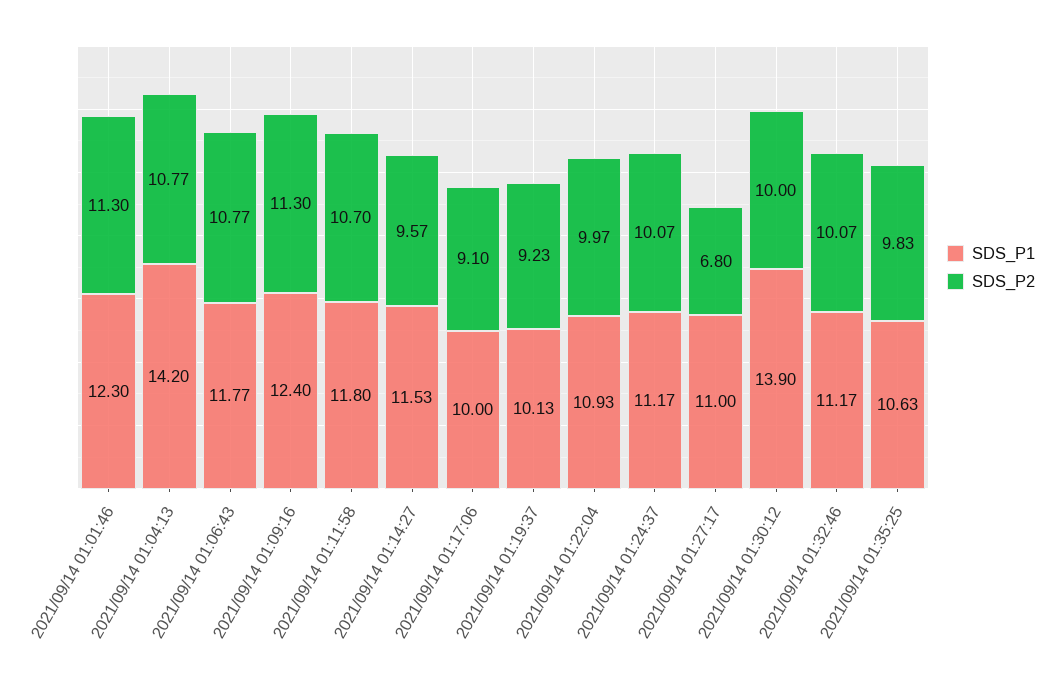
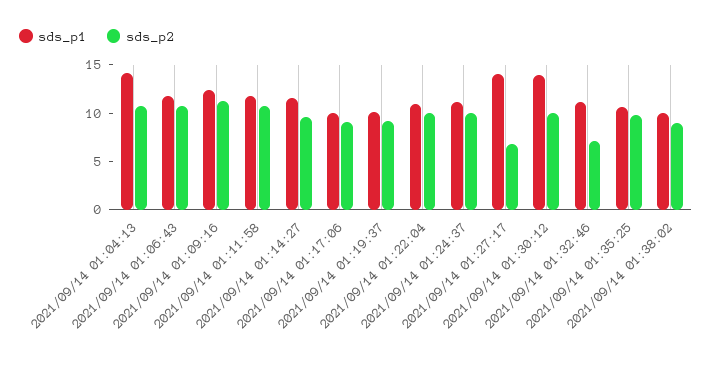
SDS_P1, 2021/09/14 01:01:46: 12.3 -> none
SDS_P2, 2021/09/14 01:01:46: 11.3 -> none
SDS_P1, 2021/09/14 01:27:17: 11 -> 14
SDS_P2, 2021/09/14 01:32:46: 10.07 -> 7
SDS_P1, 2021/09/14 01:38:02: none -> 10
SDS_P2, 2021/09/14 01:38:02: none -> 9

